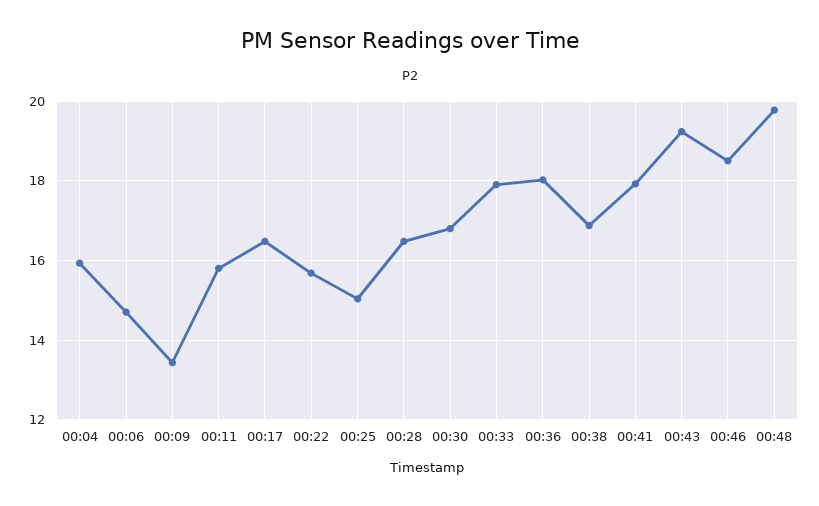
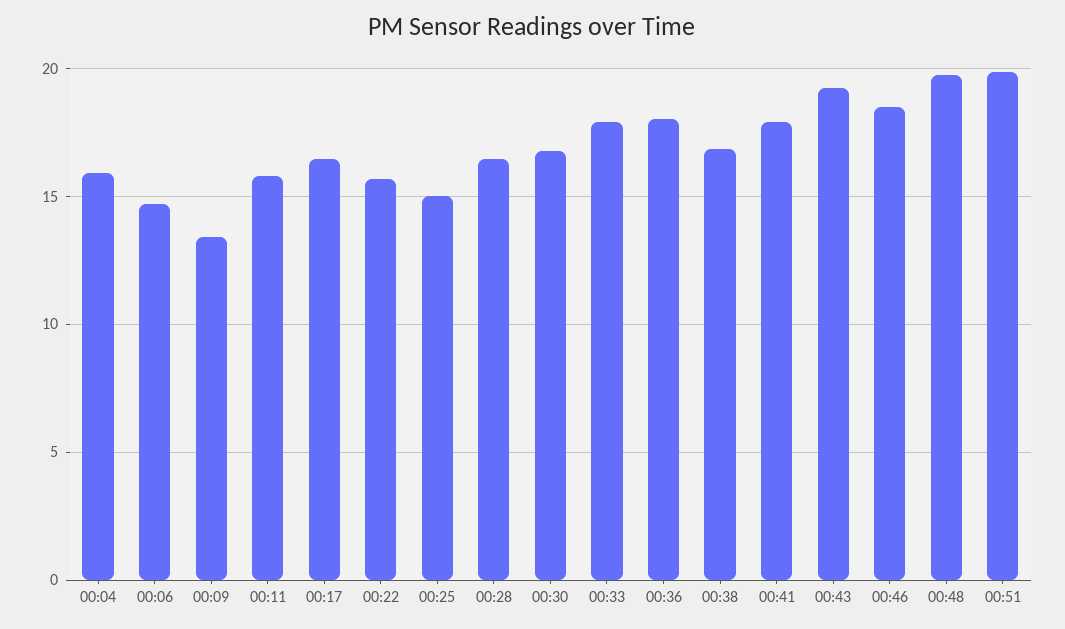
00:51: none -> 20

